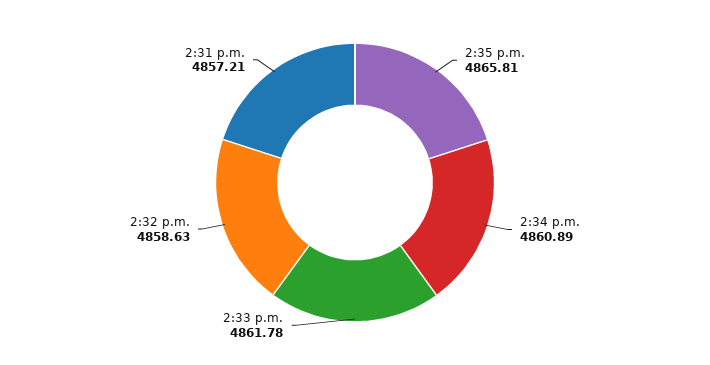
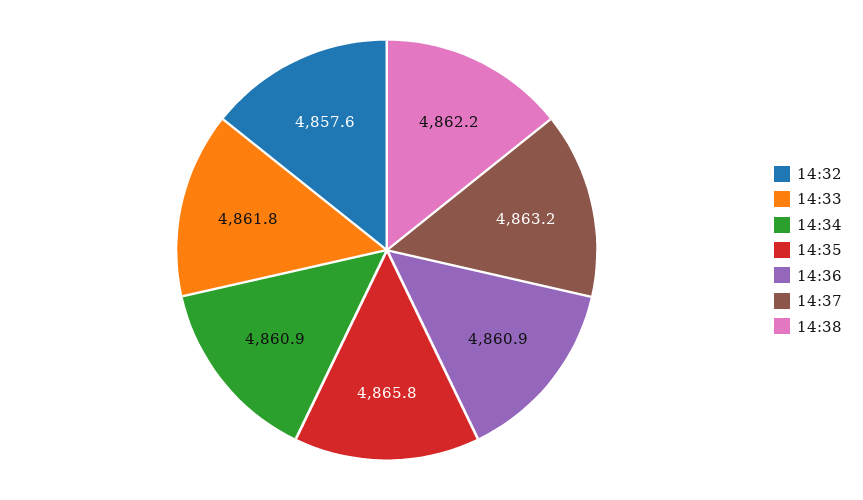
2:32 p.m.: 4858.63 -> 4857.6
2:31 p.m.: 4857.21 -> none
14:36: none -> 4860.9
14:37: none -> 4863.2
14:38: none -> 4862.2

